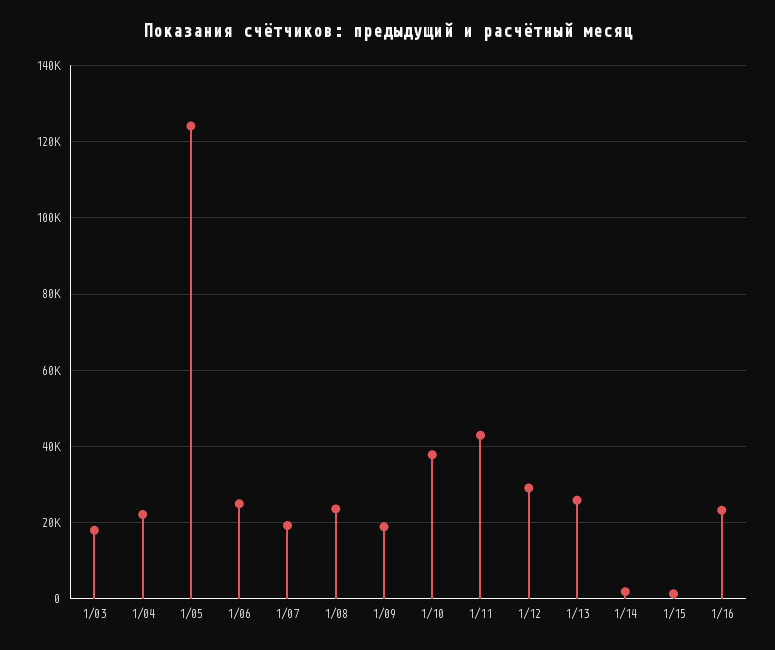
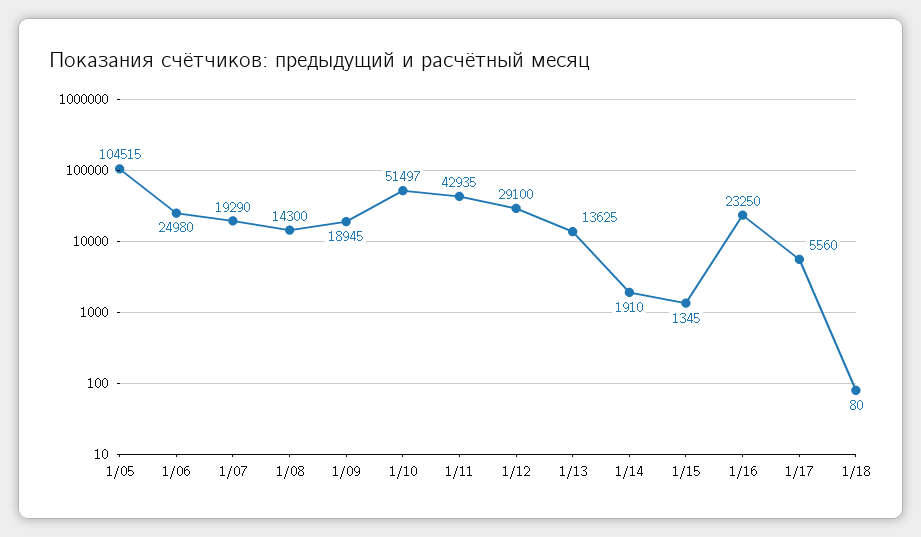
1/03: 18000 -> none
1/04: 22000 -> none
1/05: 124000 -> 104515
1/08: 24000 -> 14300
1/10: 38000 -> 51497
1/13: 26000 -> 13625
1/17: none -> 5560
1/18: none -> 80

